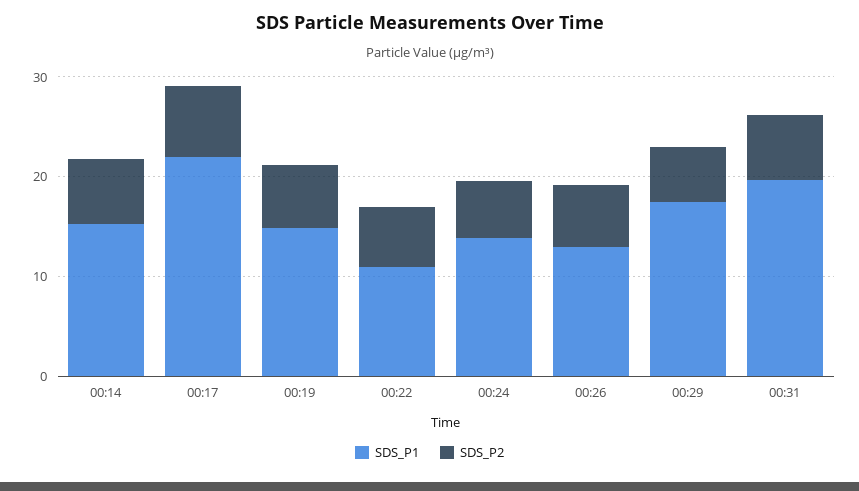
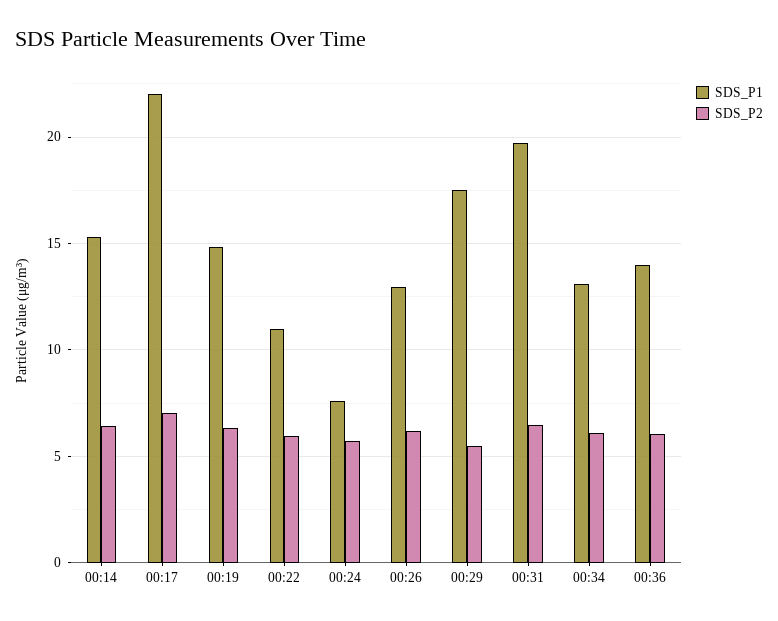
SDS_P1, 00:24: 14 -> 7.5
SDS_P1, 00:34: none -> 13
SDS_P2, 00:34: none -> 6
SDS_P1, 00:36: none -> 14
SDS_P2, 00:36: none -> 6

